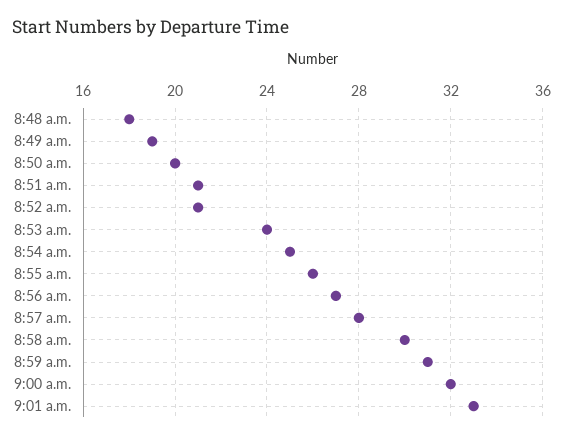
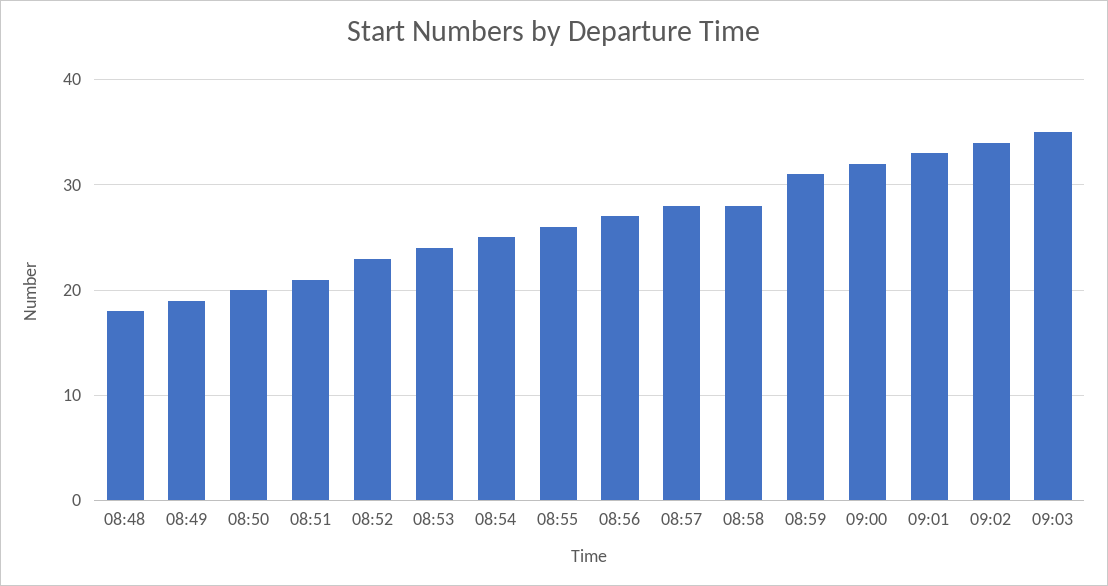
8:52 a.m.: 21 -> 23
8:58 a.m.: 30 -> 28
09:02: none -> 34
09:03: none -> 35

